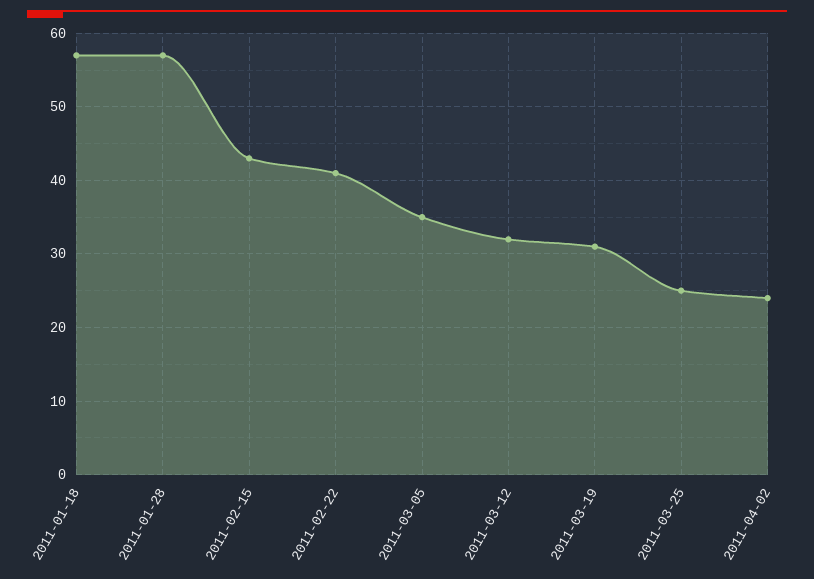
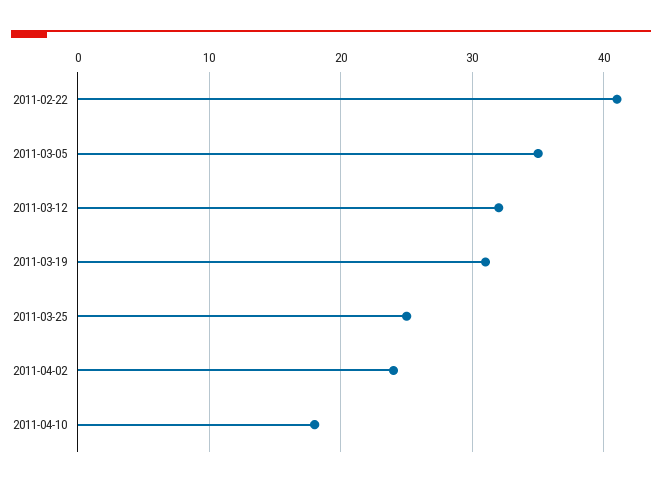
2011-01-18: 57 -> none
2011-01-28: 57 -> none
2011-02-15: 43 -> none
2011-04-10: none -> 18

